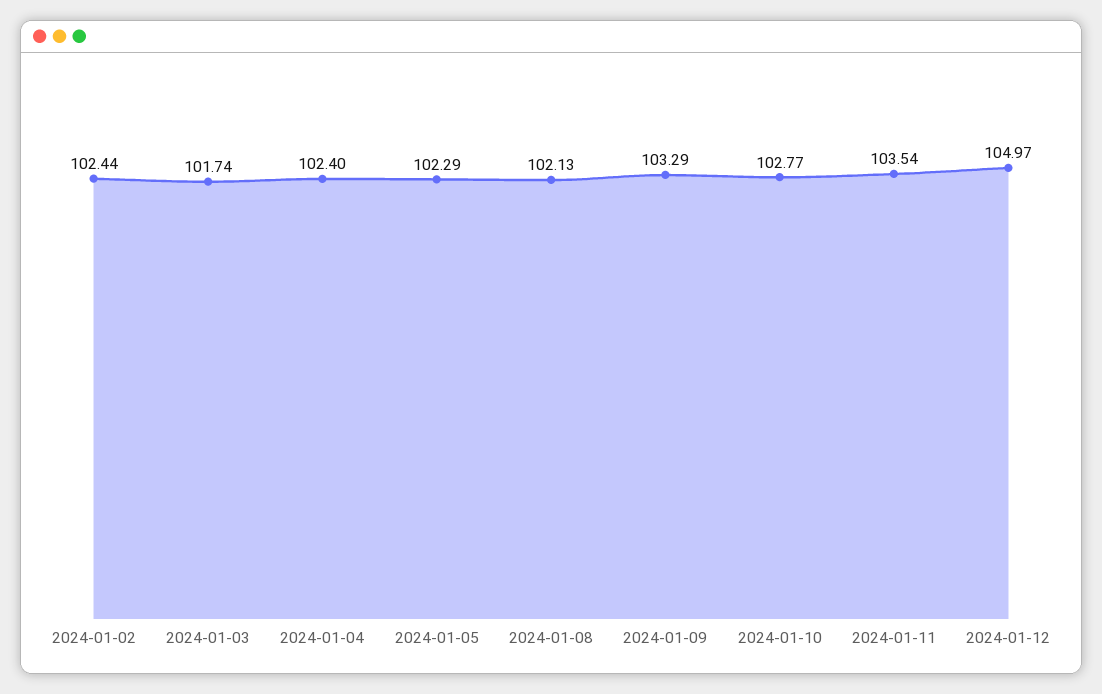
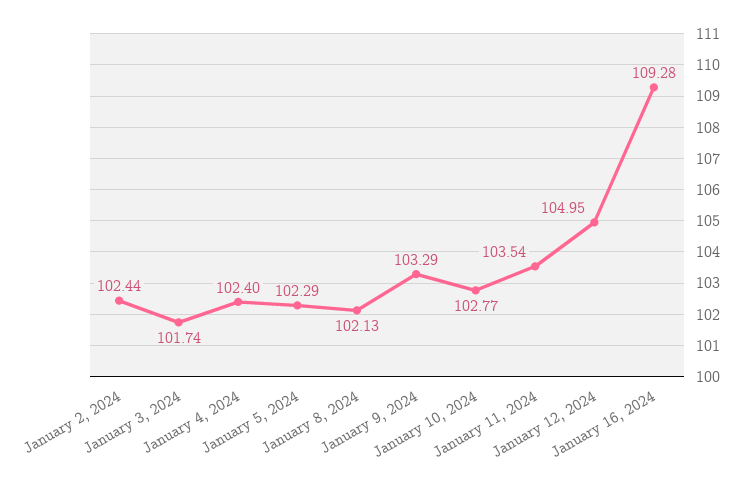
2024-01-12: 104.97 -> 104.95
January 16, 2024: none -> 109.28

